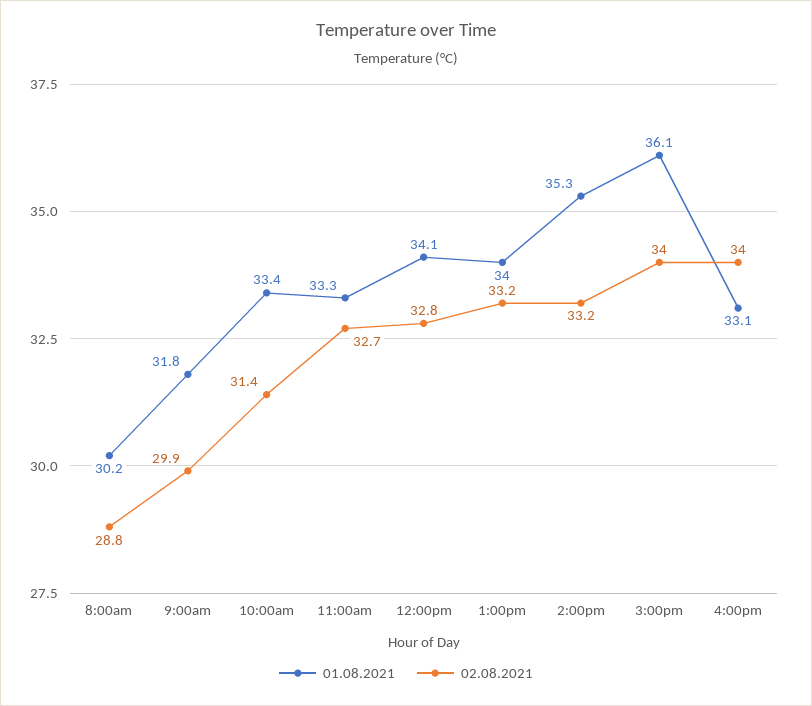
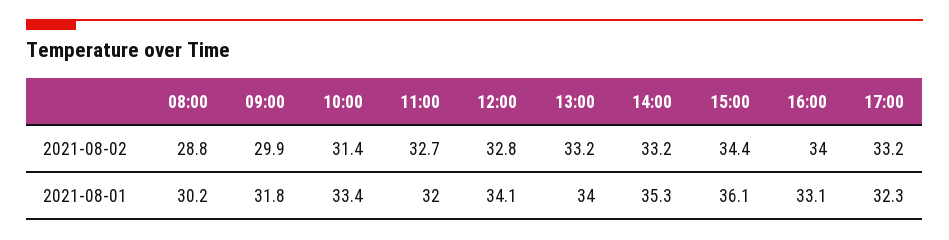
01.08.2021, 11:00am: 33.3 -> 32
02.08.2021, 3:00pm: 34 -> 34.4
02.08.2021, 17:00: none -> 33.2
01.08.2021, 17:00: none -> 32.3

